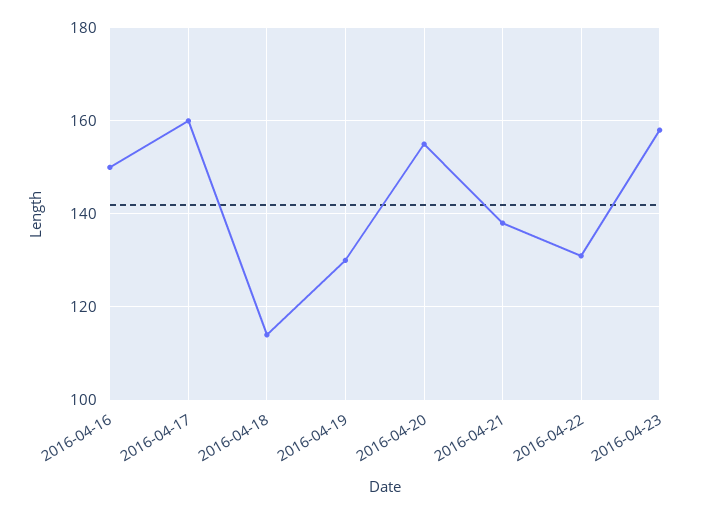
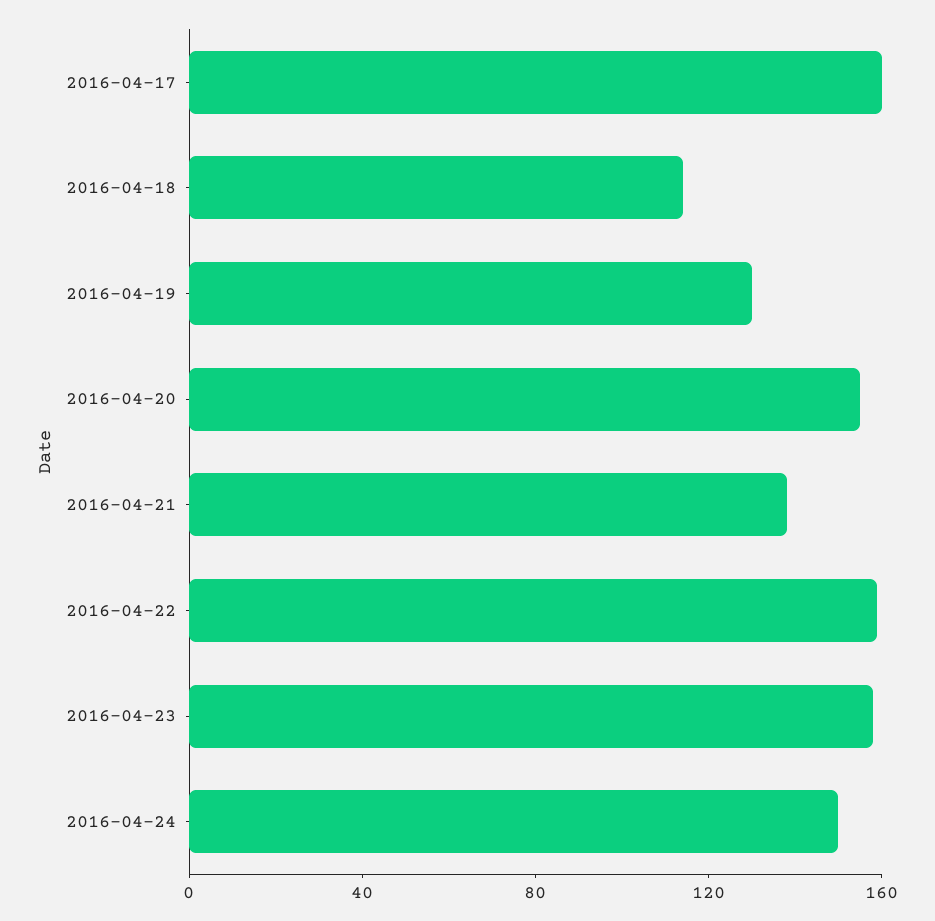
2016-04-16: 150 -> none
2016-04-22: 130 -> 160
2016-04-24: none -> 150

